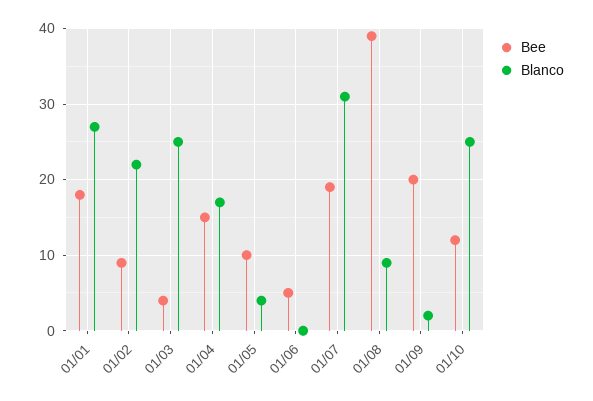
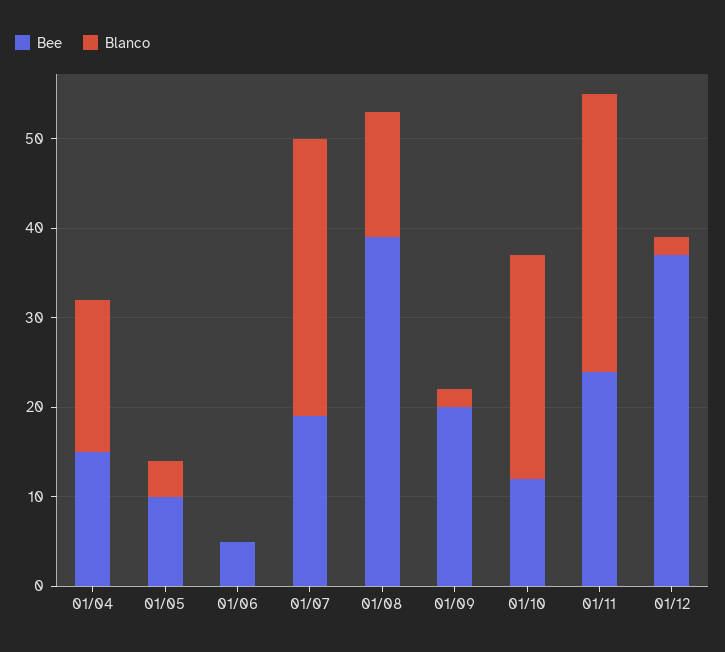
Bee, 01/01: 18 -> none
Blanco, 01/01: 27 -> none
Bee, 01/02: 9 -> none
Blanco, 01/02: 22 -> none
Bee, 01/03: 4 -> none
Blanco, 01/03: 25 -> none
Blanco, 01/08: 9 -> 14
Bee, 01/11: none -> 24
Blanco, 01/11: none -> 31
Bee, 01/12: none -> 37
Blanco, 01/12: none -> 2

